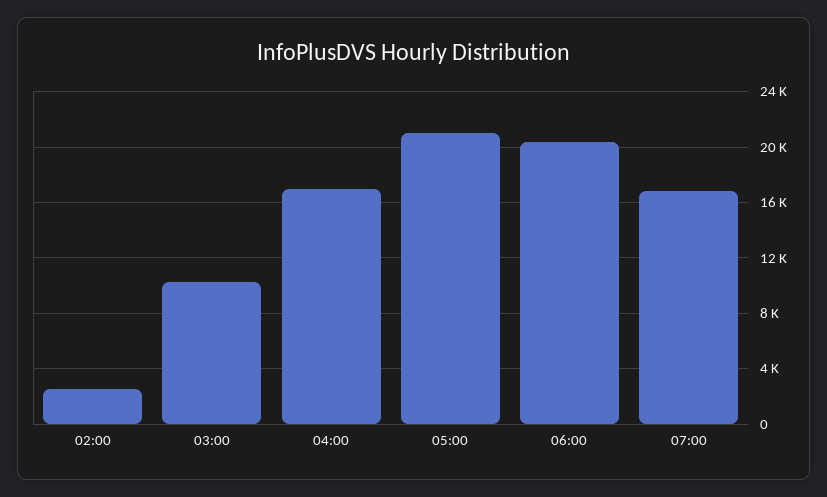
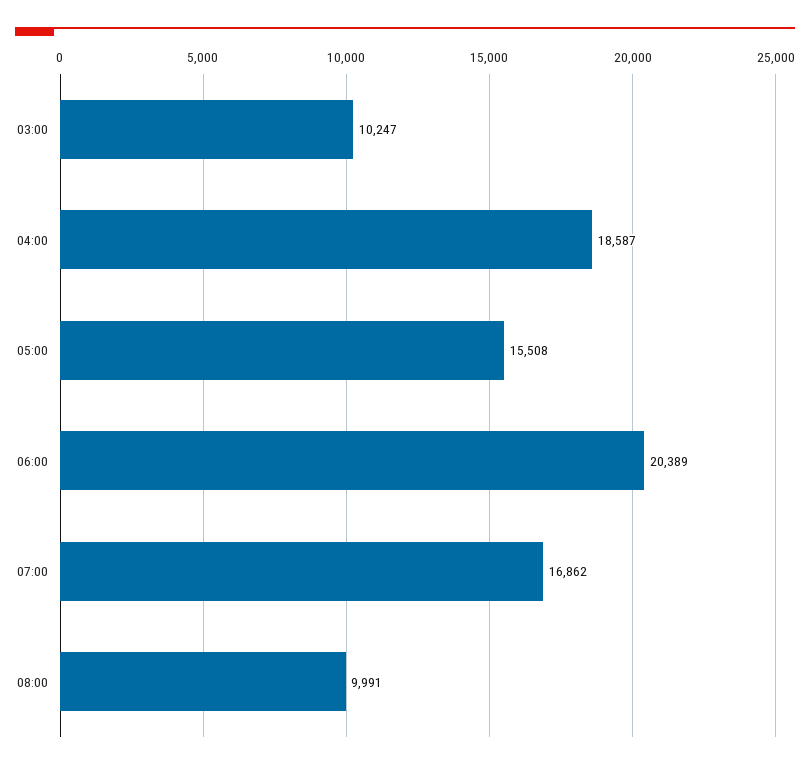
02:00: 2500 -> none
04:00: 17000 -> 18587
05:00: 21000 -> 15508
08:00: none -> 9991

